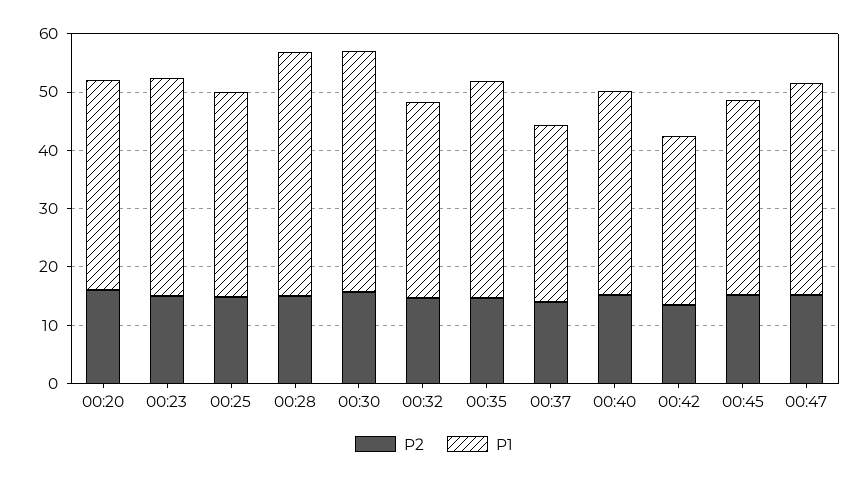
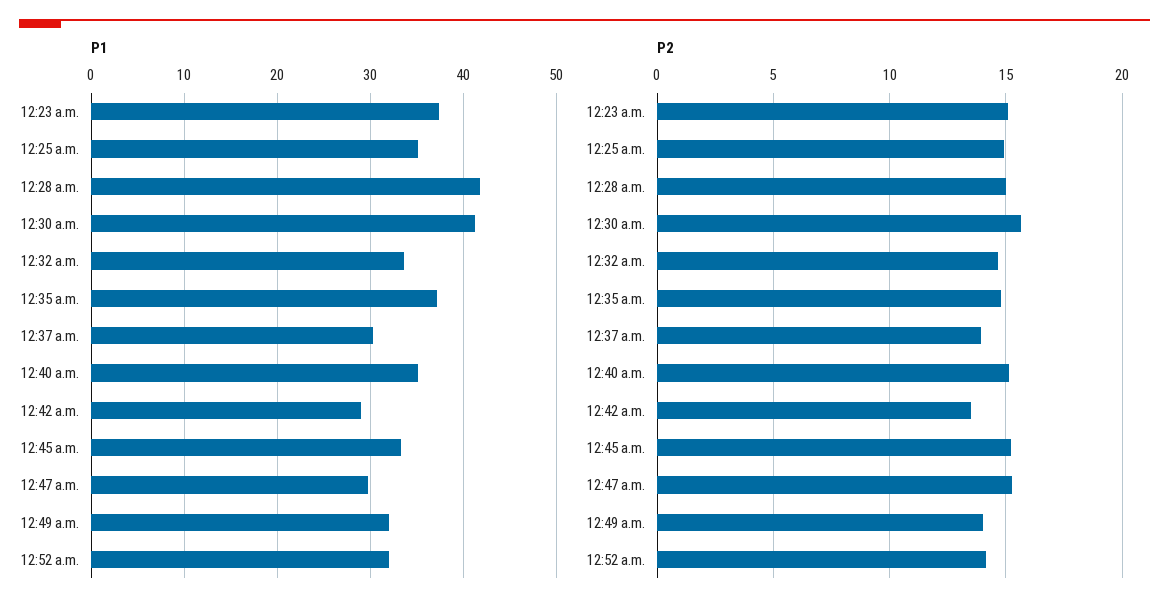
P2, 00:20: 16 -> none
P1, 00:20: 36 -> none
P1, 00:47: 36 -> 30
P1, 12:49 a.m.: none -> 32
P1, 12:52 a.m.: none -> 32
P2, 12:49 a.m.: none -> 14
P2, 12:52 a.m.: none -> 14

